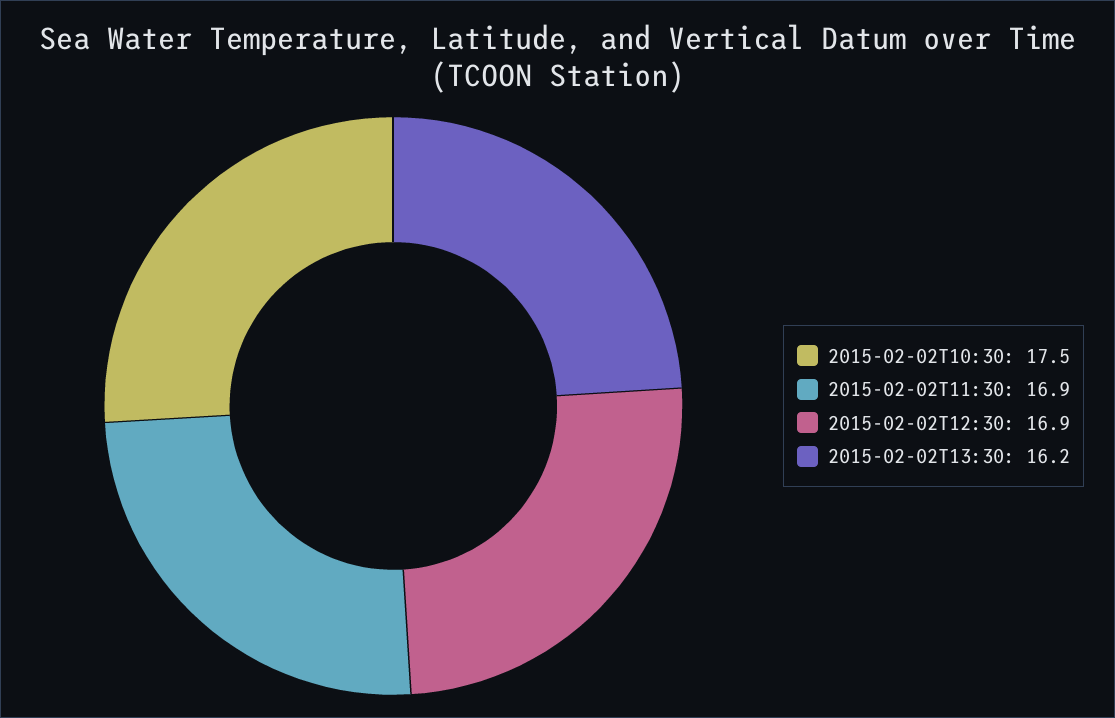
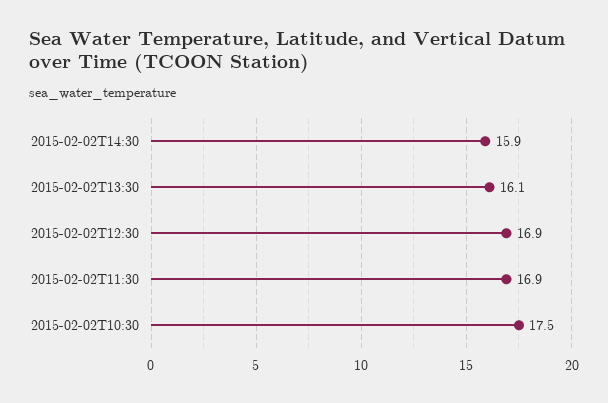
2015-02-02T13:30: 16.2 -> 16.1
2015-02-02T14:30: none -> 15.9

